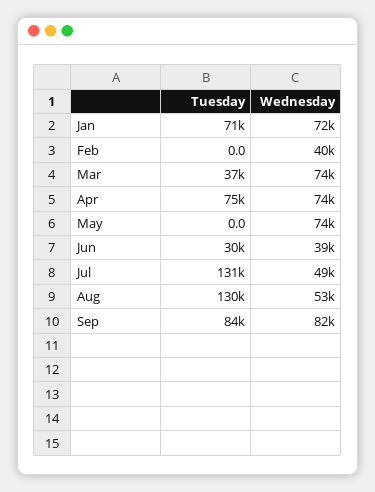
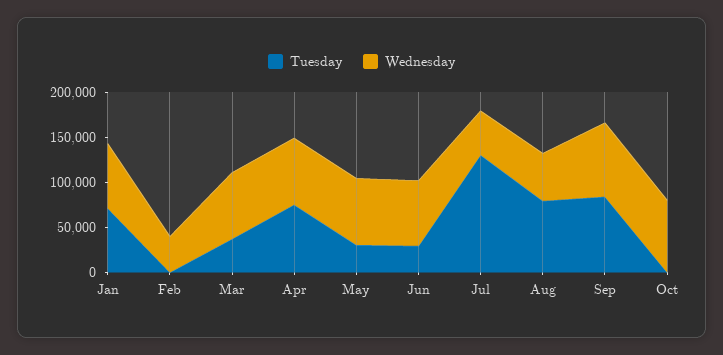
Tuesday, May: 0 -> 30000
Wednesday, Jun: 39000 -> 70000
Tuesday, Aug: 130000 -> 80000
Tuesday, Oct: none -> 0
Wednesday, Oct: none -> 80000

